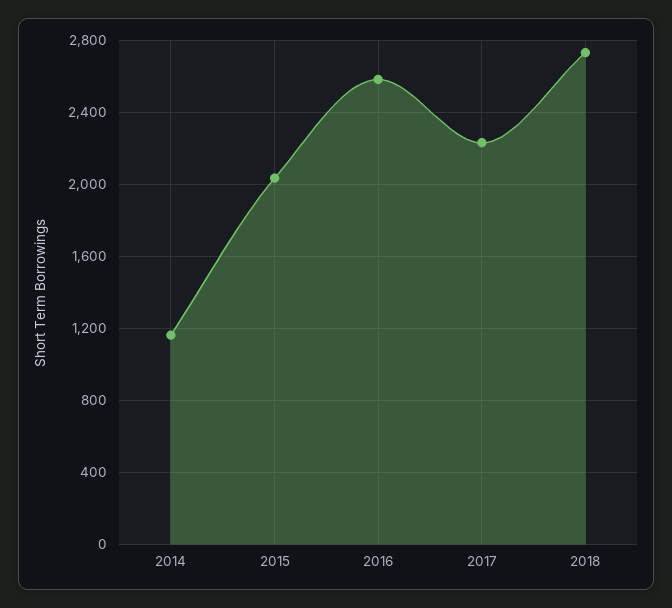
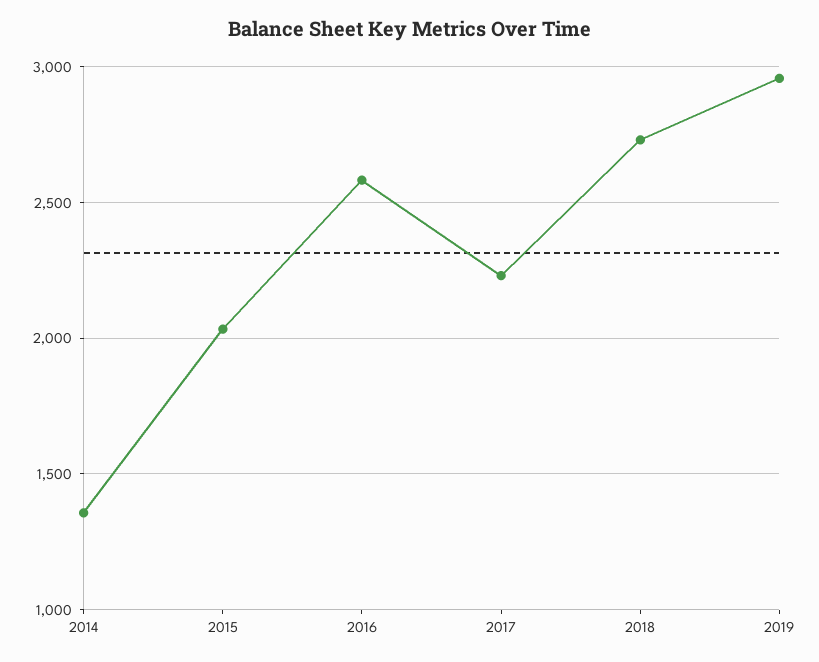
2014: 1150 -> 1350
2019: none -> 2950

